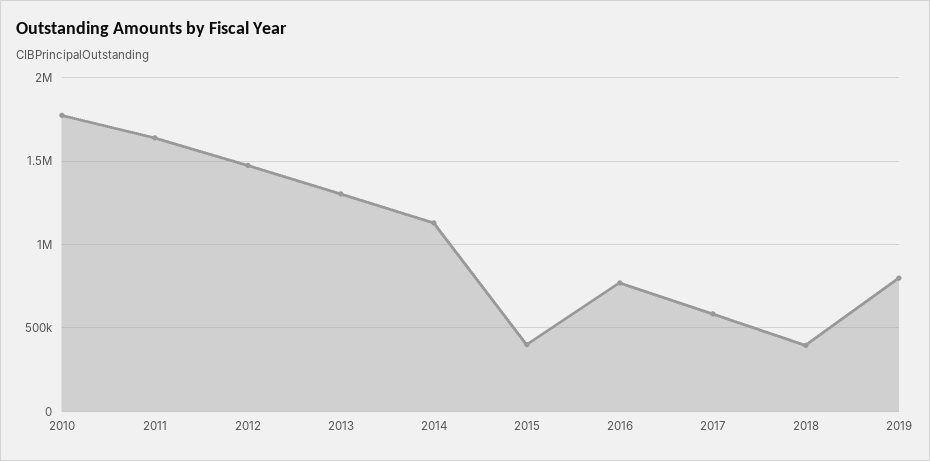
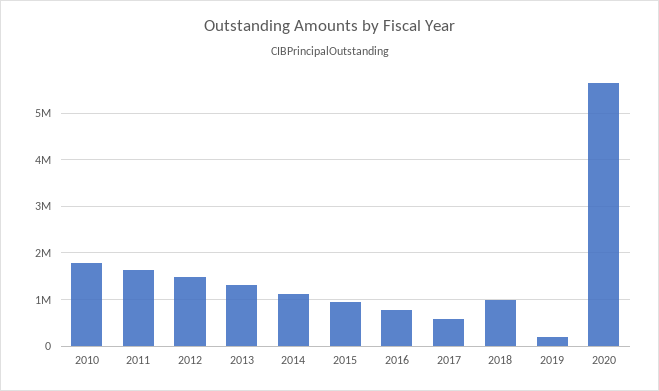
2015: 400000 -> 1000000
2018: 400000 -> 1000000
2019: 800000 -> 200000
2020: none -> 5600000

